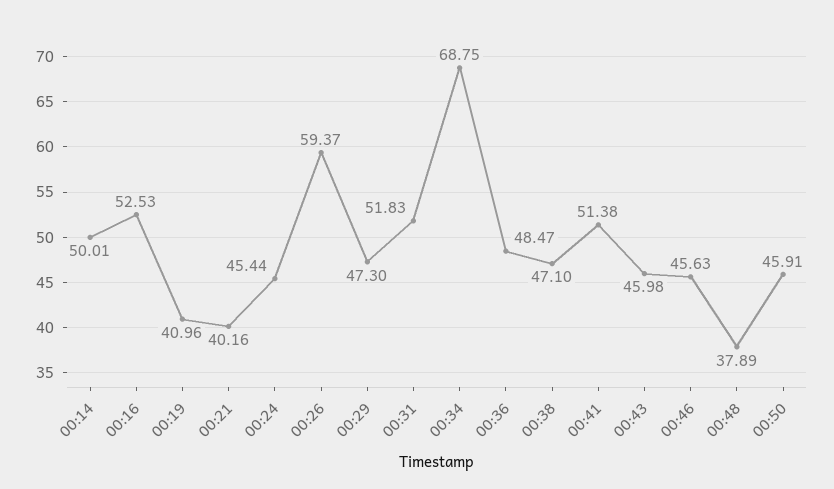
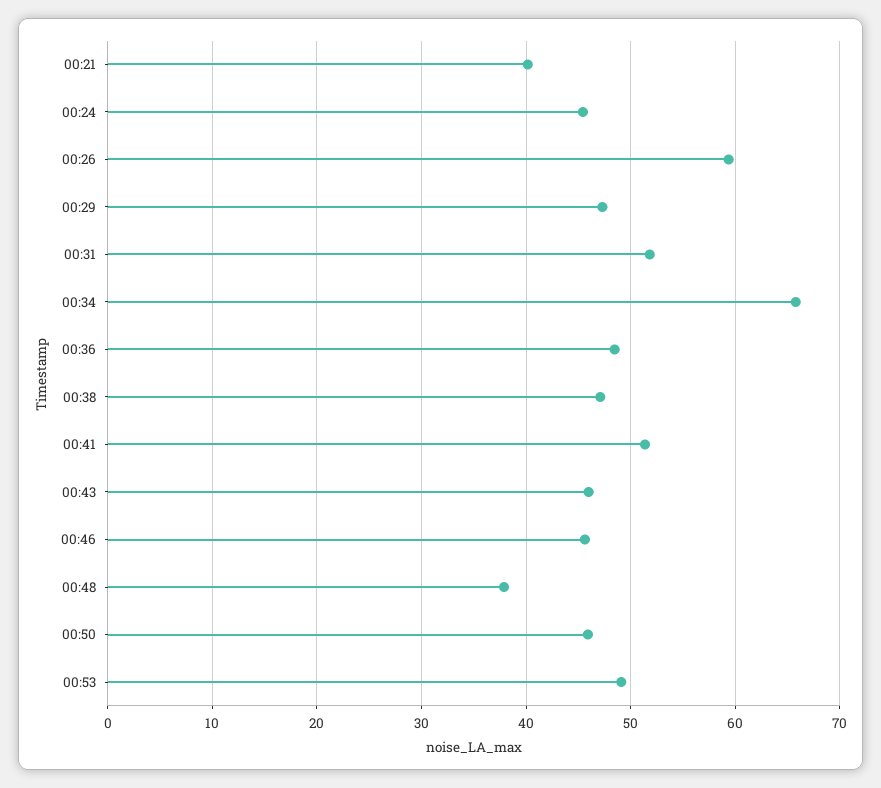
00:14: 50.01 -> none
00:16: 52.53 -> none
00:19: 40.96 -> none
00:34: 68.75 -> 66
00:53: none -> 49

